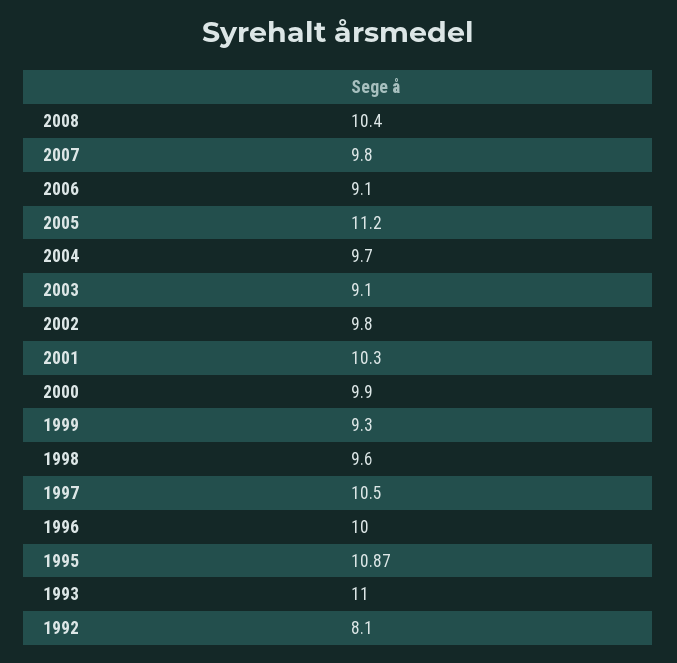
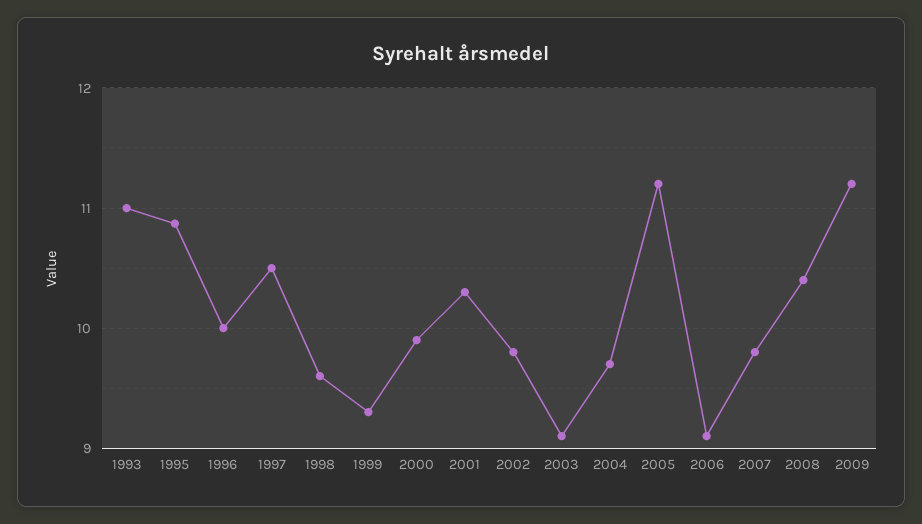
1992: 8.1 -> none
2009: none -> 11.2

